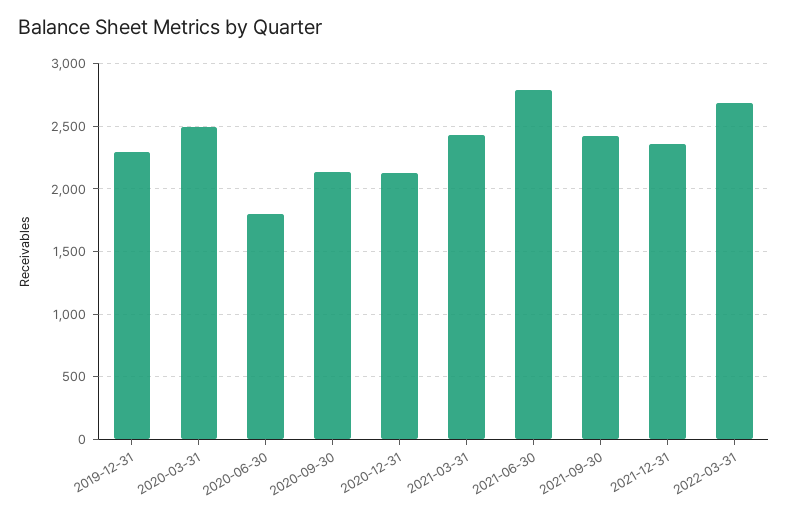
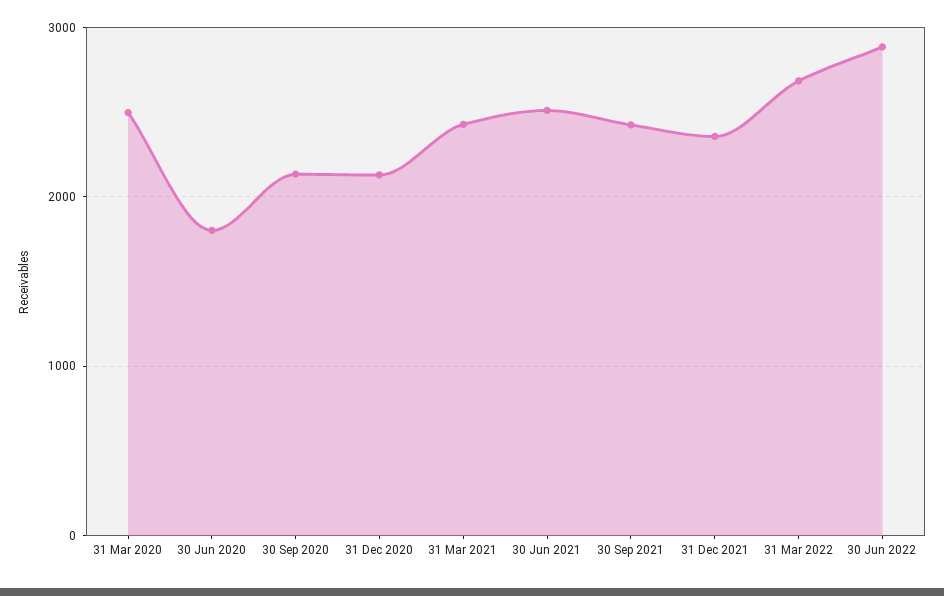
2019-12-31: 2300 -> none
2021-06-30: 2800 -> 2500
30 Jun 2022: none -> 2900

